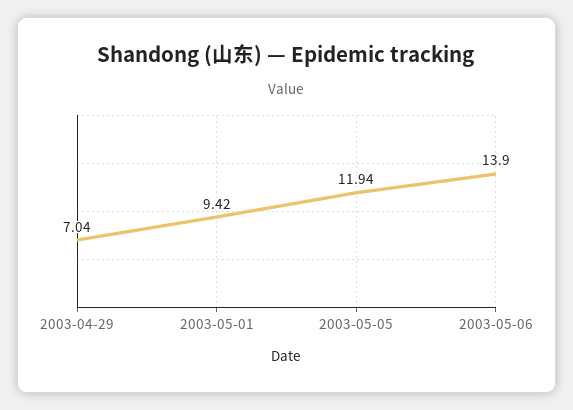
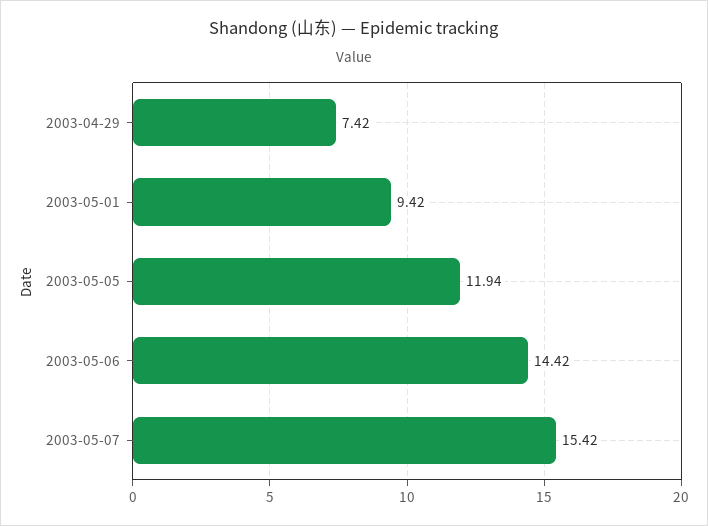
2003-04-29: 7.04 -> 7.42
2003-05-06: 13.9 -> 14.42
2003-05-07: none -> 15.42

